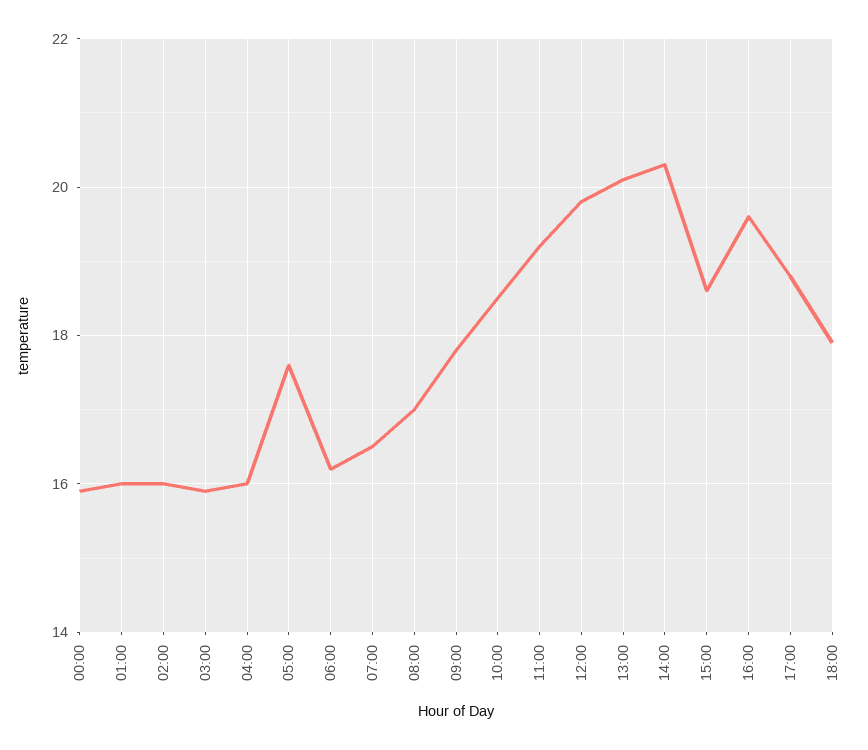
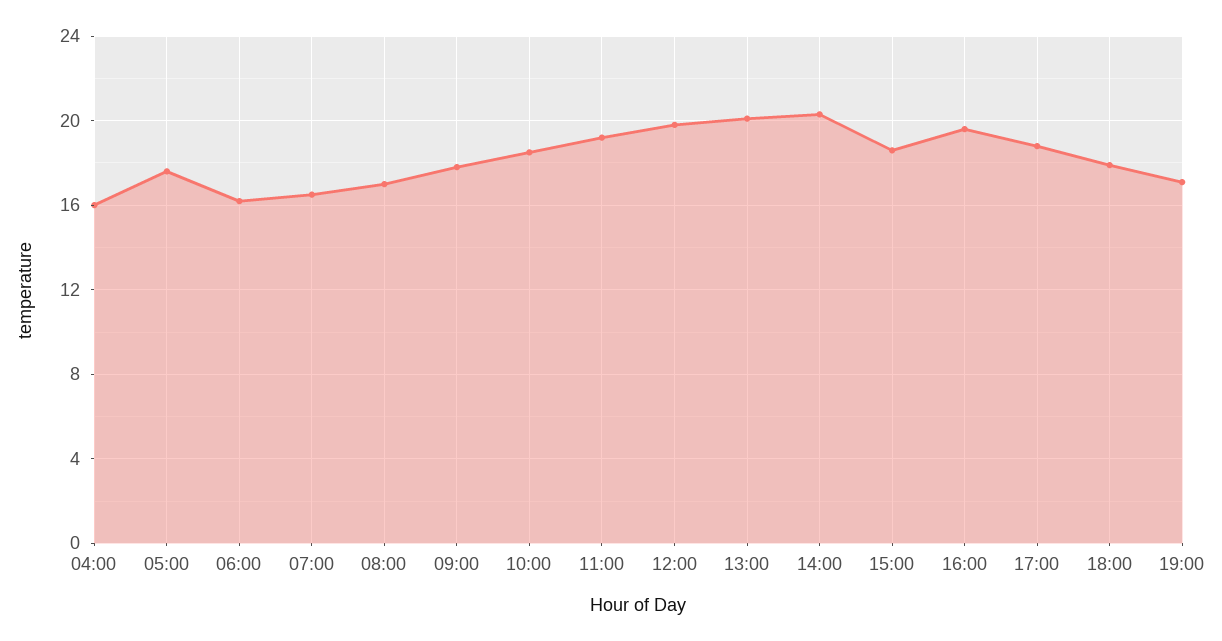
00:00: 16 -> none
01:00: 16 -> none
02:00: 16 -> none
03:00: 16 -> none
19:00: none -> 17

